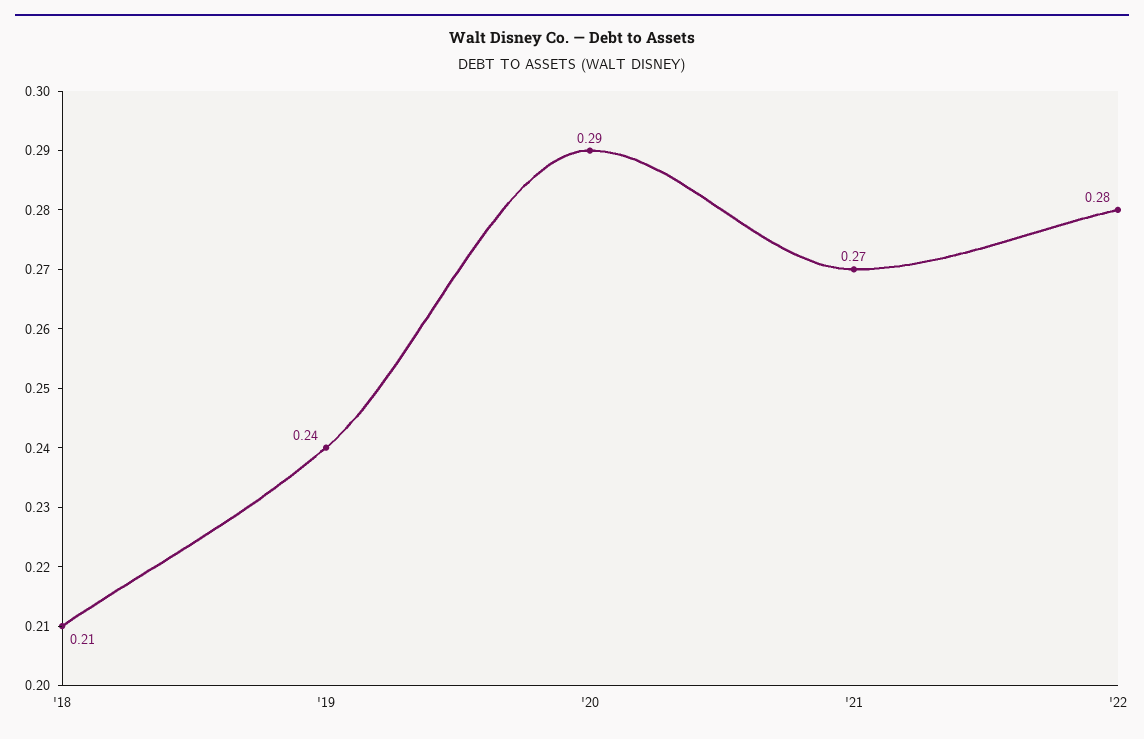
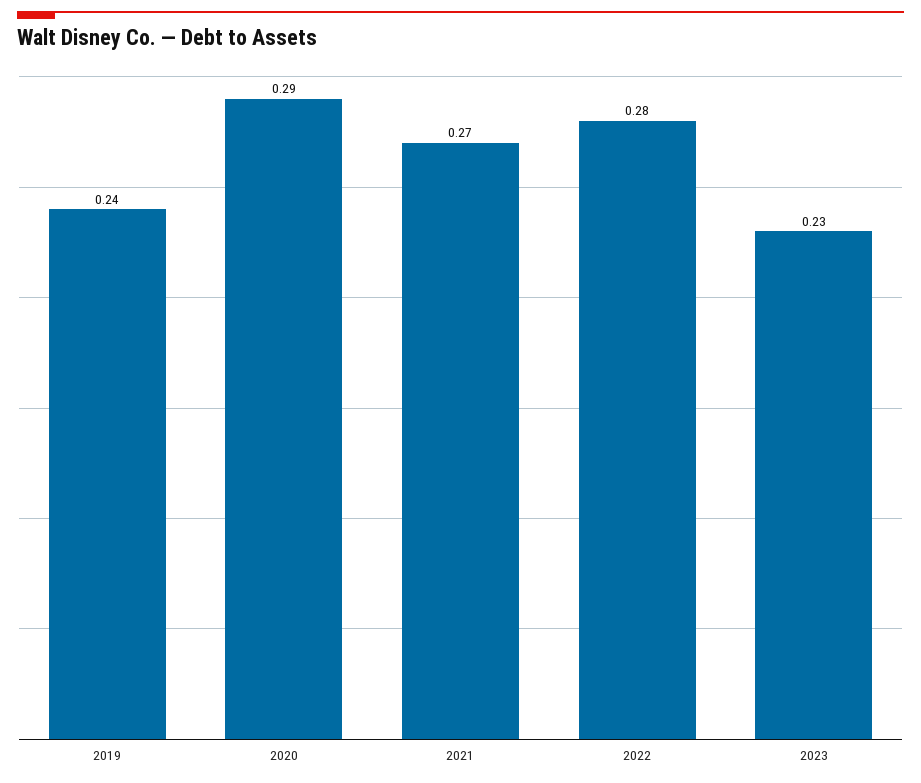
'18: 0.21 -> none
2023: none -> 0.23

